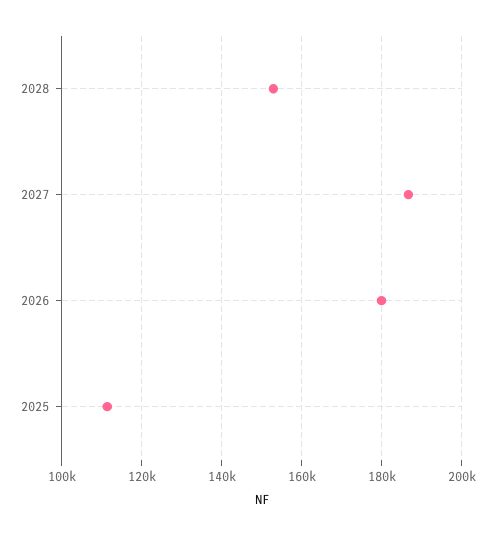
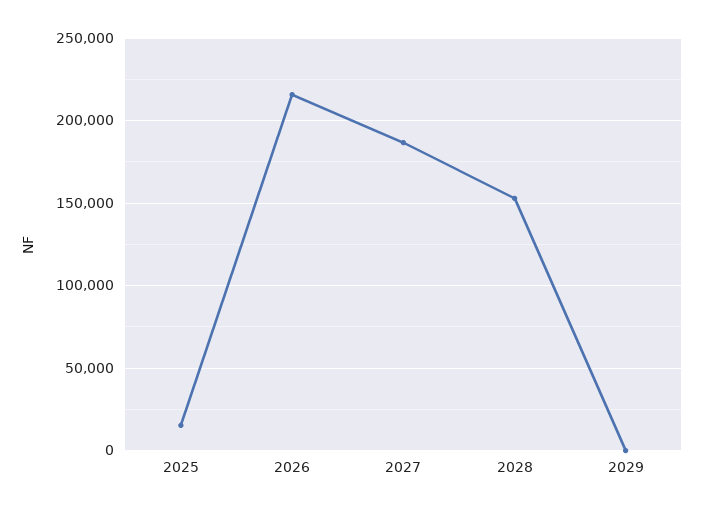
2026: 180000 -> 215000
2025: 112000 -> 15000
2029: none -> 0

